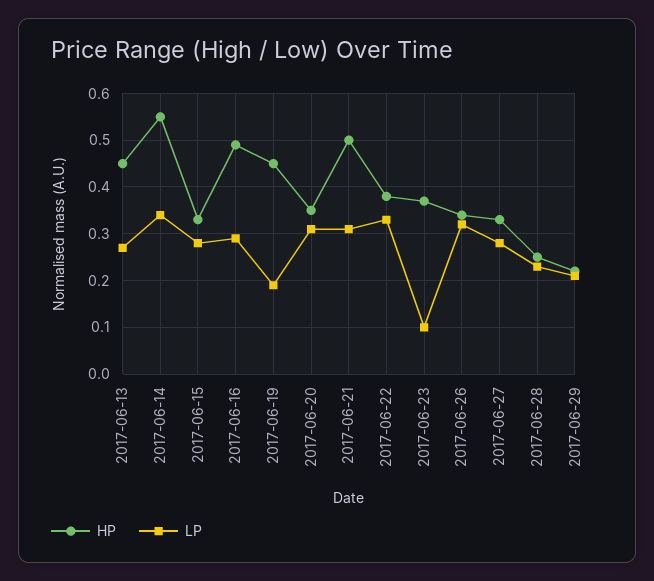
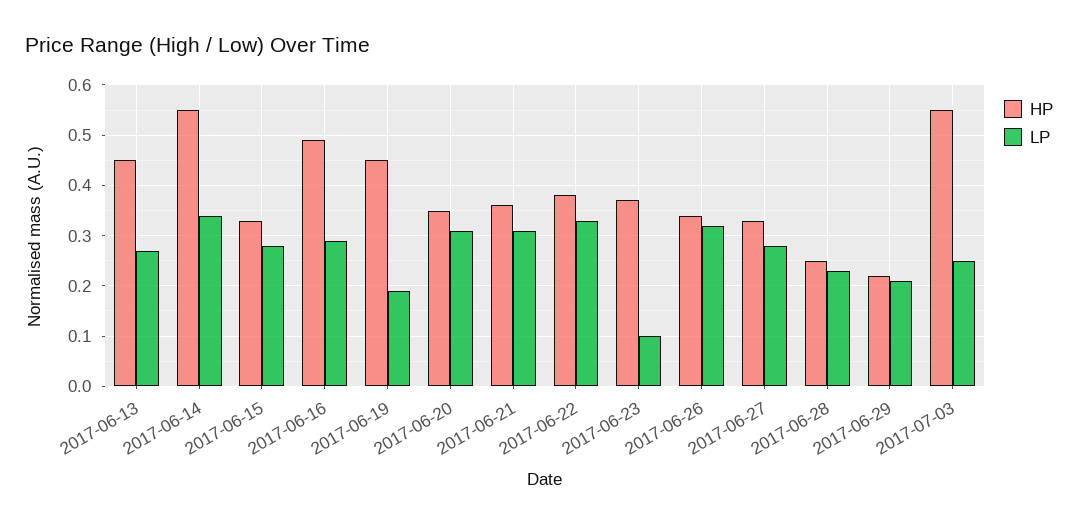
HP, 2017-06-21: 0.5 -> 0.35
HP, 2017-07-03: none -> 0.55
LP, 2017-07-03: none -> 0.25

